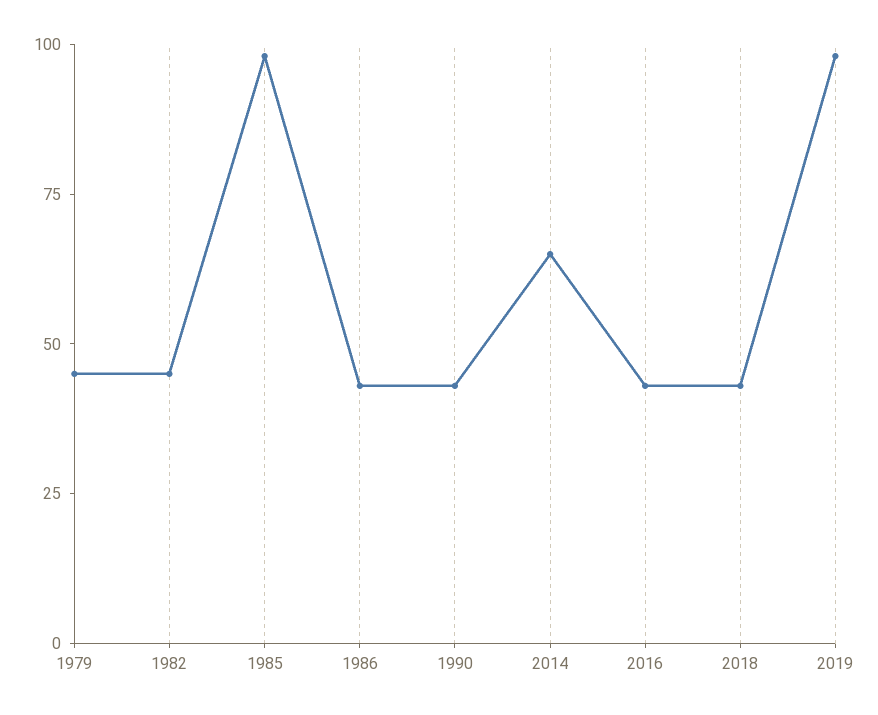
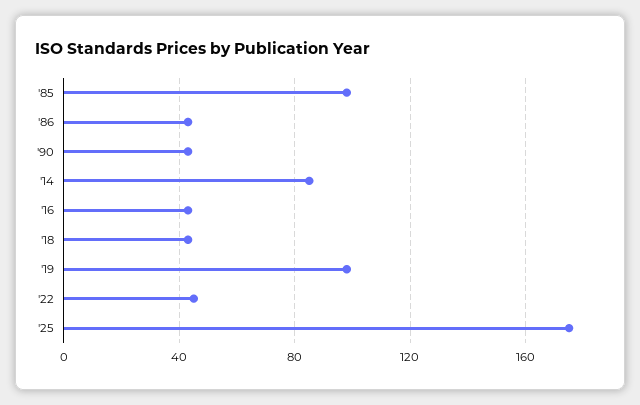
1979: 45 -> none
1982: 45 -> none
2014: 65 -> 85
'22: none -> 45
'25: none -> 175

